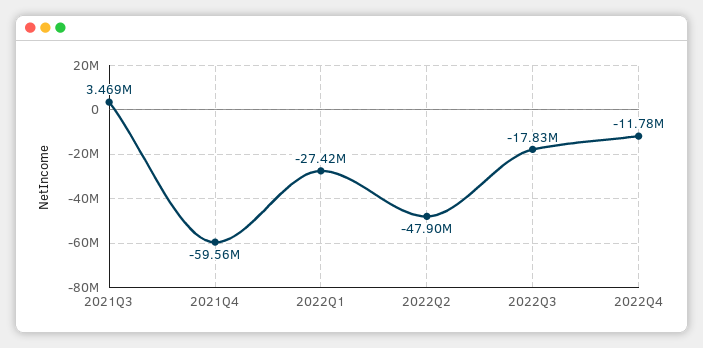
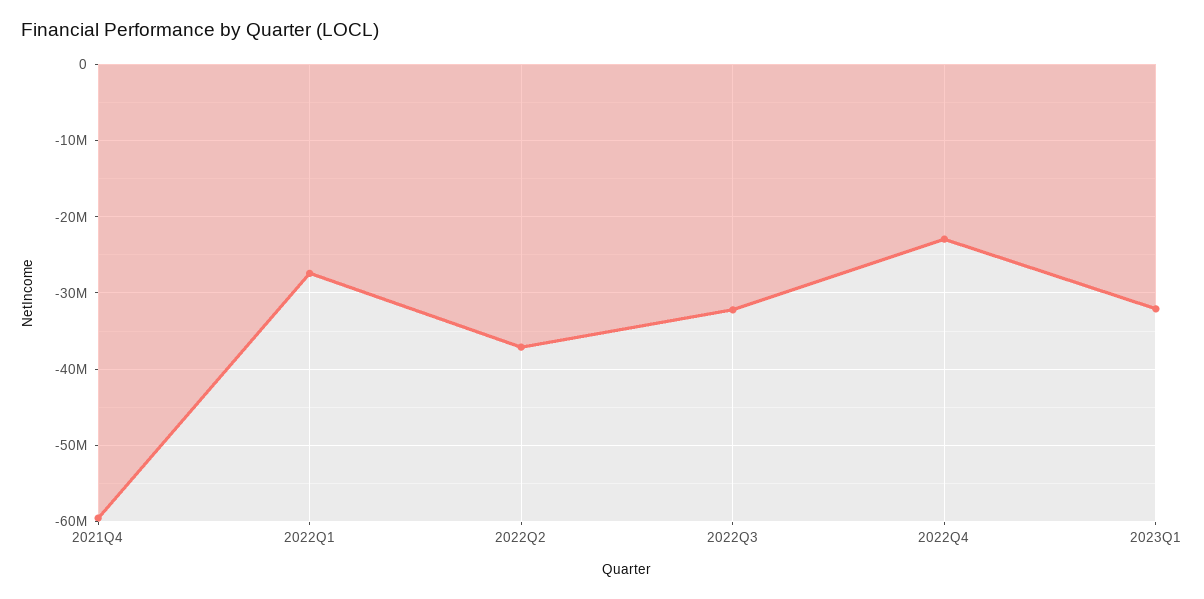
2021Q3: 3469000 -> none
2022Q2: -47900000 -> -37000000
2022Q3: -17830000 -> -32000000
2022Q4: -11780000 -> -23000000
2023Q1: none -> -32000000

